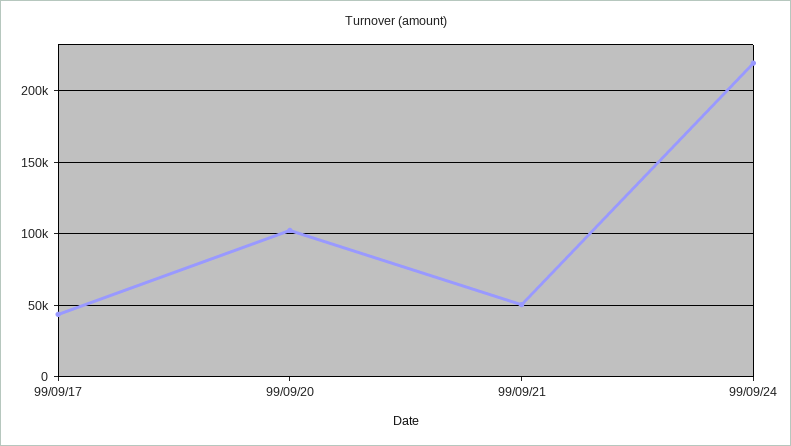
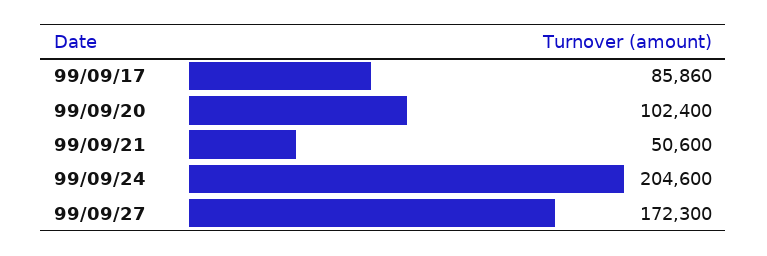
99/09/17: 45000 -> 85860
99/09/24: 220000 -> 204600
99/09/27: none -> 172300

